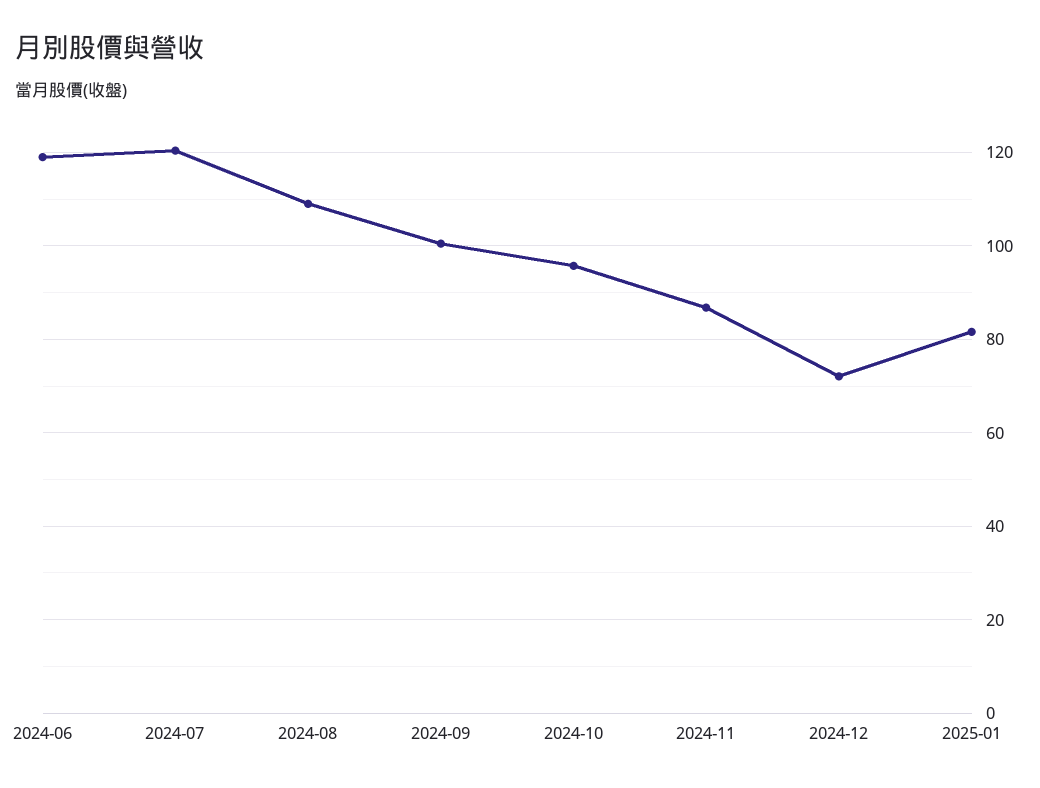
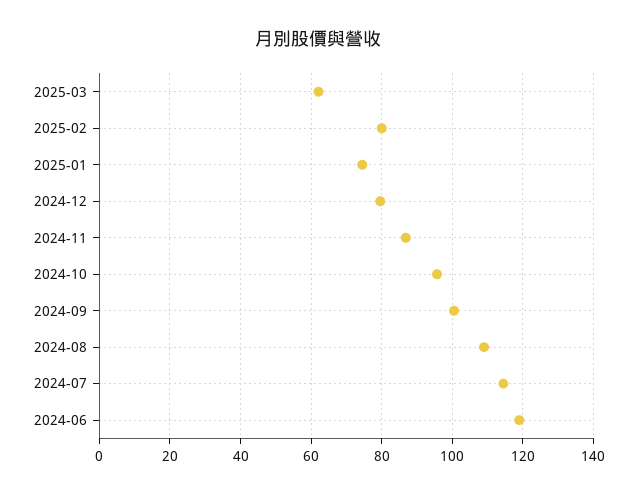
2024-07: 120 -> 114
2024-12: 72 -> 80
2025-01: 82 -> 74
2025-03: none -> 62
2025-02: none -> 80

